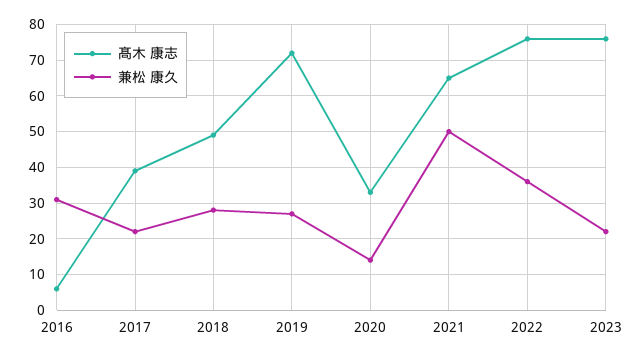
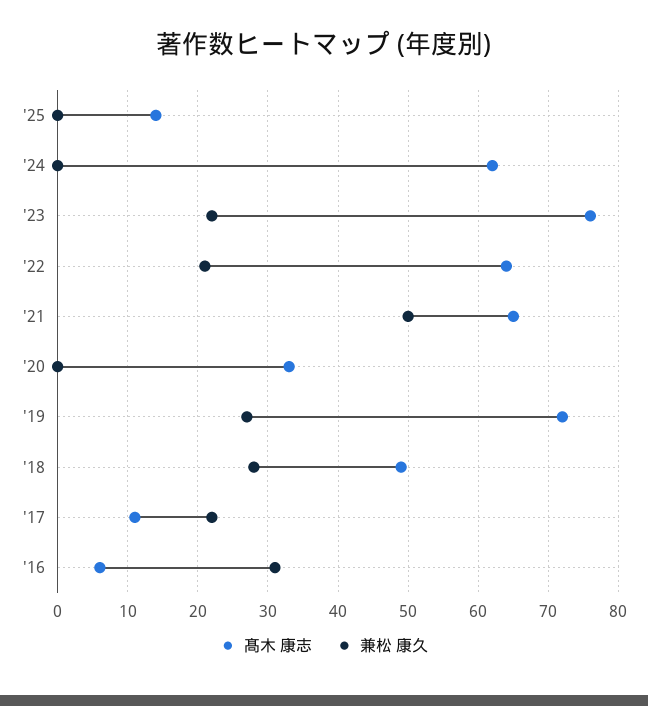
髙木 康志, 2017: 40 -> 11
兼松 康久, 2020: 15 -> 0
髙木 康志, 2022: 75 -> 64
兼松 康久, 2022: 35 -> 21
髙木 康志, '25: none -> 14
兼松 康久, '25: none -> 0
髙木 康志, '24: none -> 62
兼松 康久, '24: none -> 0

